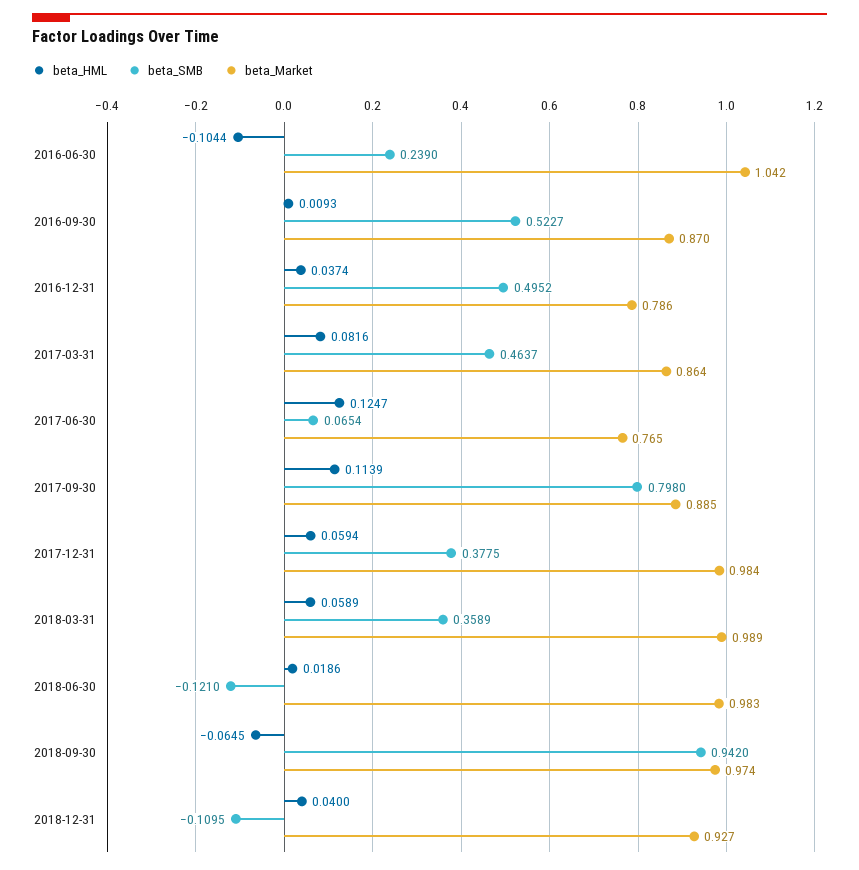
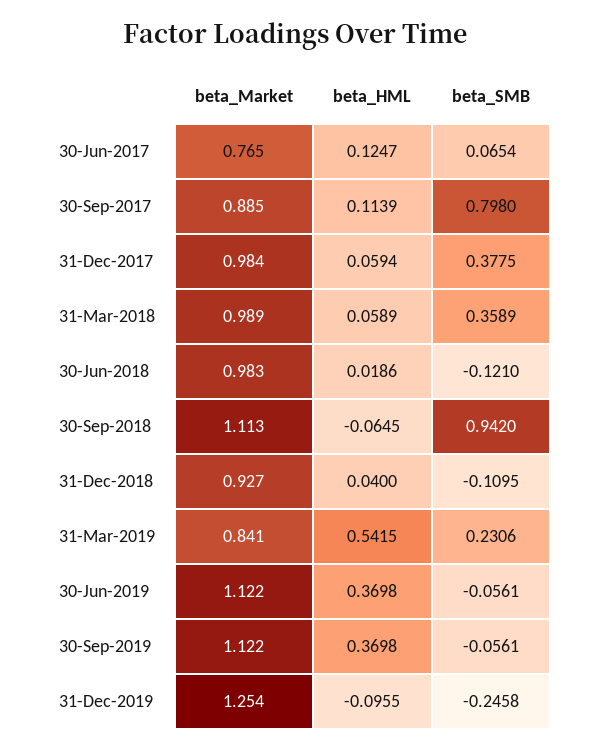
beta_HML, 2016-06-30: -0.1044 -> none
beta_SMB, 2016-06-30: 0.239 -> none
beta_Market, 2016-06-30: 1.042 -> none
beta_HML, 2016-09-30: 0.0093 -> none
beta_SMB, 2016-09-30: 0.5227 -> none
beta_Market, 2016-09-30: 0.87 -> none
beta_HML, 2016-12-31: 0.0374 -> none
beta_SMB, 2016-12-31: 0.4952 -> none
beta_Market, 2016-12-31: 0.786 -> none
beta_HML, 2017-03-31: 0.0816 -> none
beta_SMB, 2017-03-31: 0.4637 -> none
beta_Market, 2017-03-31: 0.864 -> none
beta_Market, 2018-09-30: 0.974 -> 1.113
beta_Market, 31-Mar-2019: none -> 0.841
beta_HML, 31-Mar-2019: none -> 0.5415
beta_SMB, 31-Mar-2019: none -> 0.2306
beta_Market, 30-Jun-2019: none -> 1.122
beta_HML, 30-Jun-2019: none -> 0.3698
beta_SMB, 30-Jun-2019: none -> -0.0561
beta_Market, 30-Sep-2019: none -> 1.122
beta_HML, 30-Sep-2019: none -> 0.3698
beta_SMB, 30-Sep-2019: none -> -0.0561
beta_Market, 31-Dec-2019: none -> 1.254
beta_HML, 31-Dec-2019: none -> -0.0955
beta_SMB, 31-Dec-2019: none -> -0.2458

